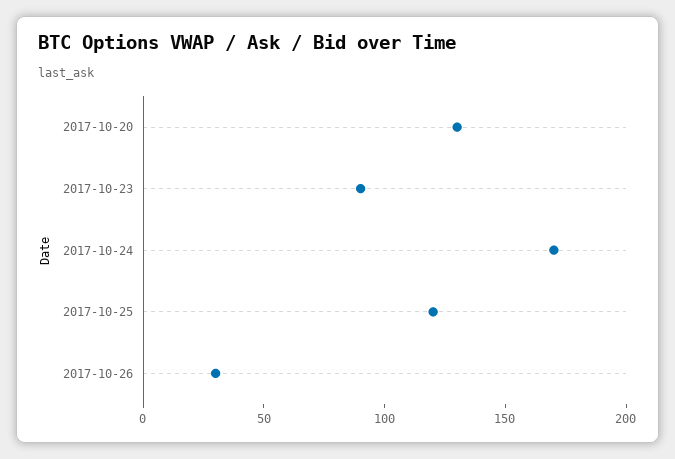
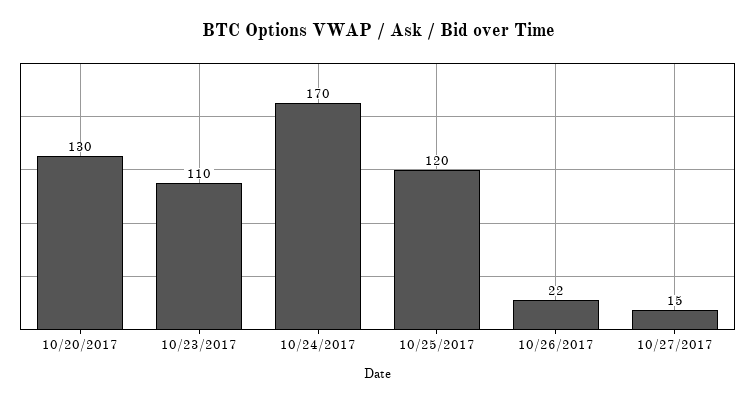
2017-10-23: 90 -> 110
2017-10-26: 30 -> 22
10/27/2017: none -> 15

